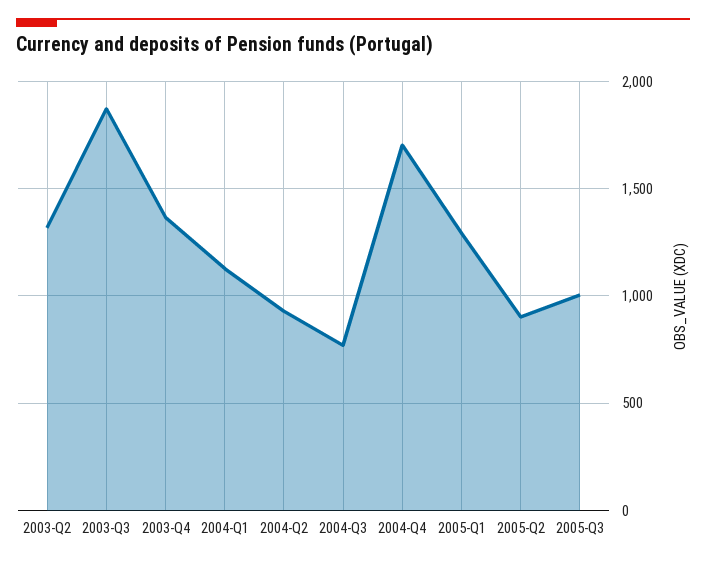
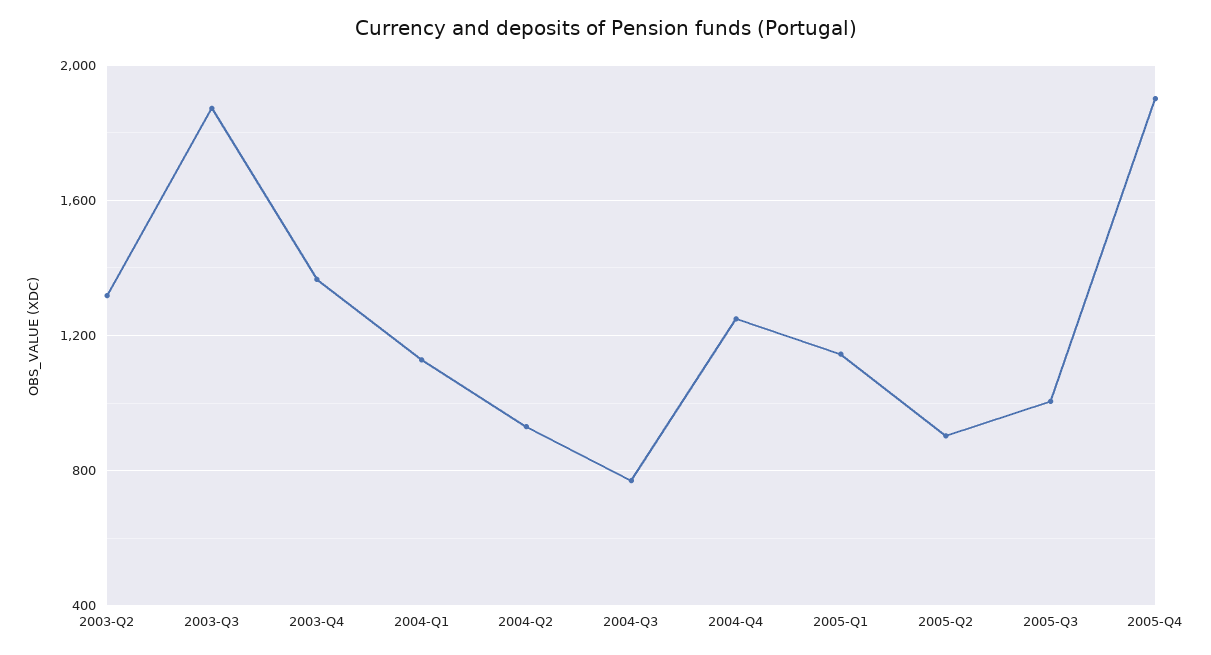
2004-Q4: 1700 -> 1250
2005-Q1: 1300 -> 1150
2005-Q4: none -> 1900

